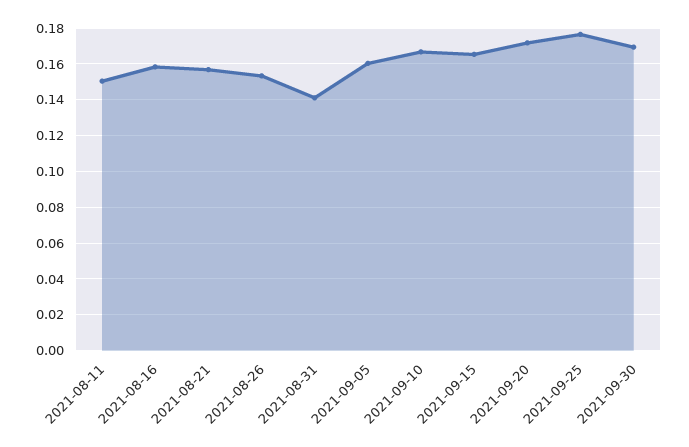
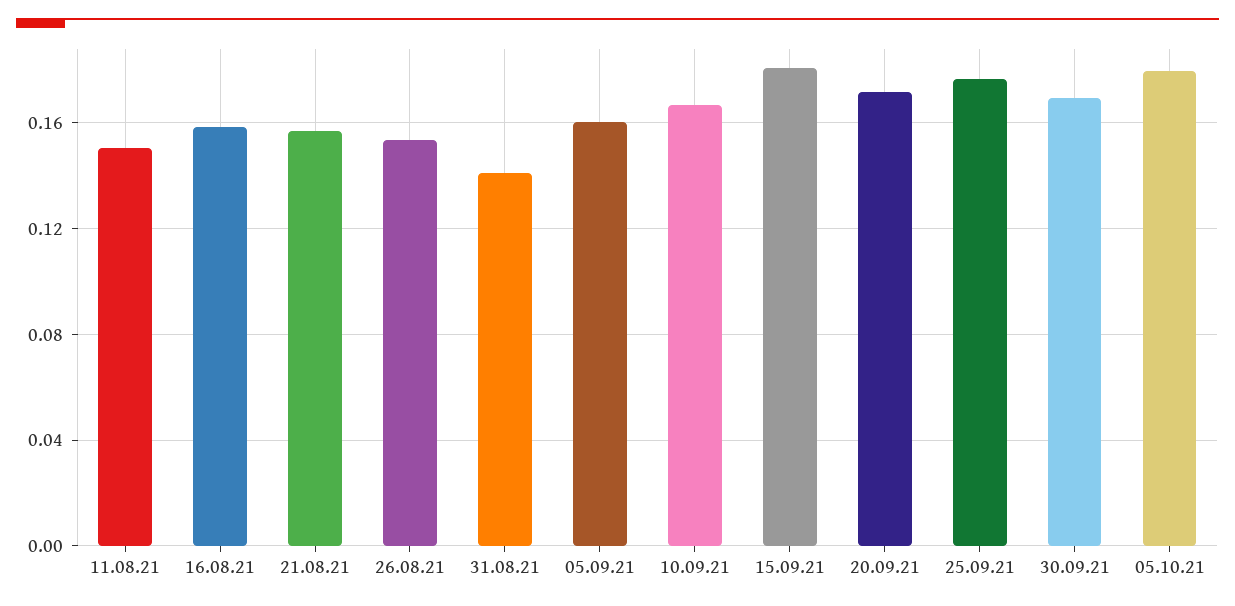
2021-09-15: 0.165 -> 0.18
05.10.21: none -> 0.18

